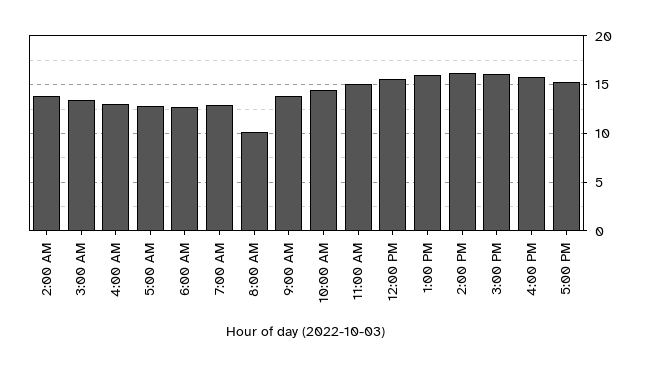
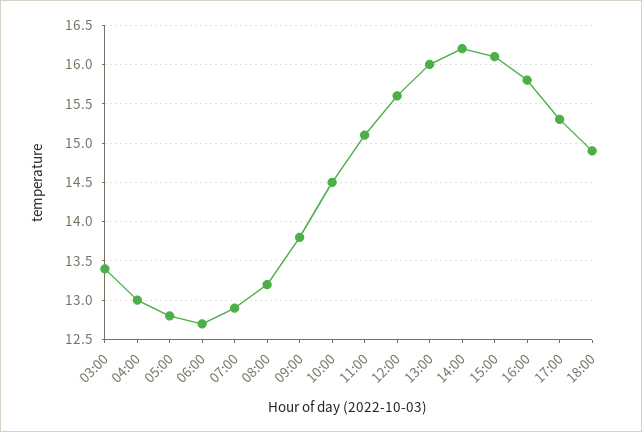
2:00 AM: 14 -> none
8:00 AM: 10 -> 13.2
18:00: none -> 14.9

